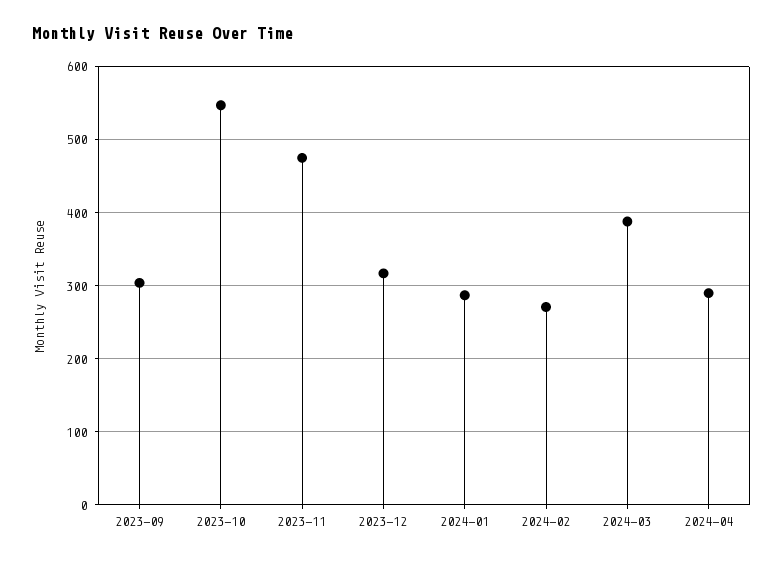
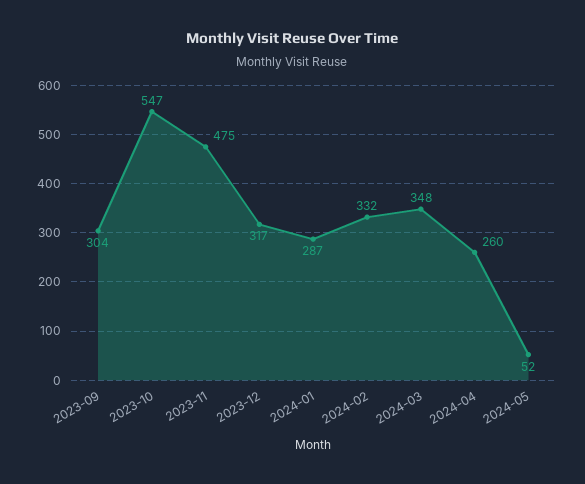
2024-02: 270 -> 332
2024-03: 390 -> 348
2024-04: 290 -> 260
2024-05: none -> 52

